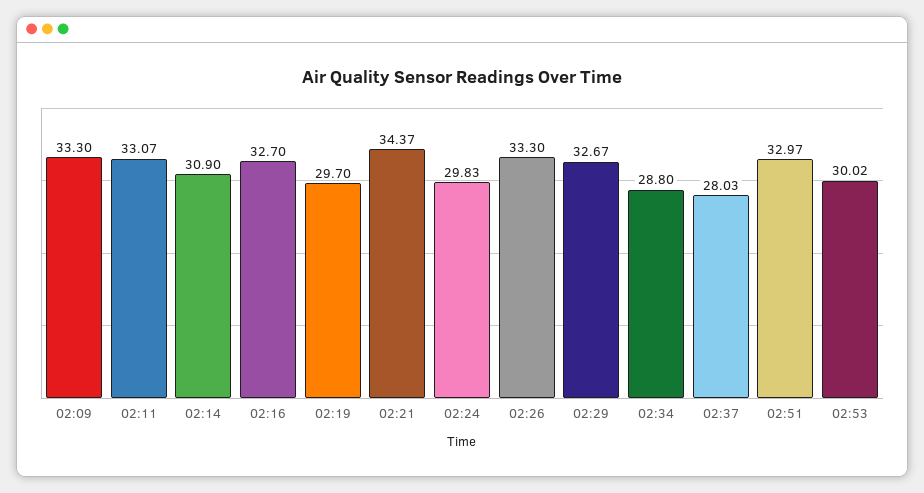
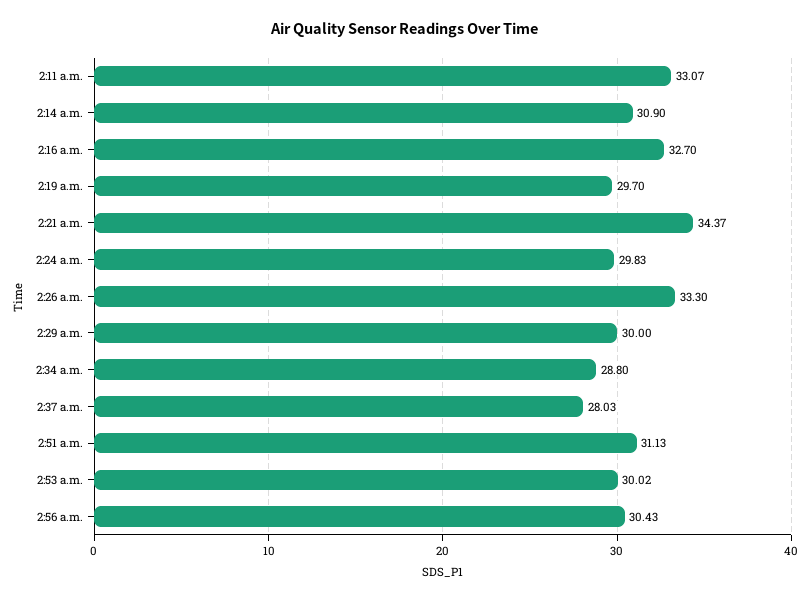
02:09: 33.3 -> none
02:29: 32.67 -> 30
02:51: 32.97 -> 31.13
2:56 a.m.: none -> 30.43

